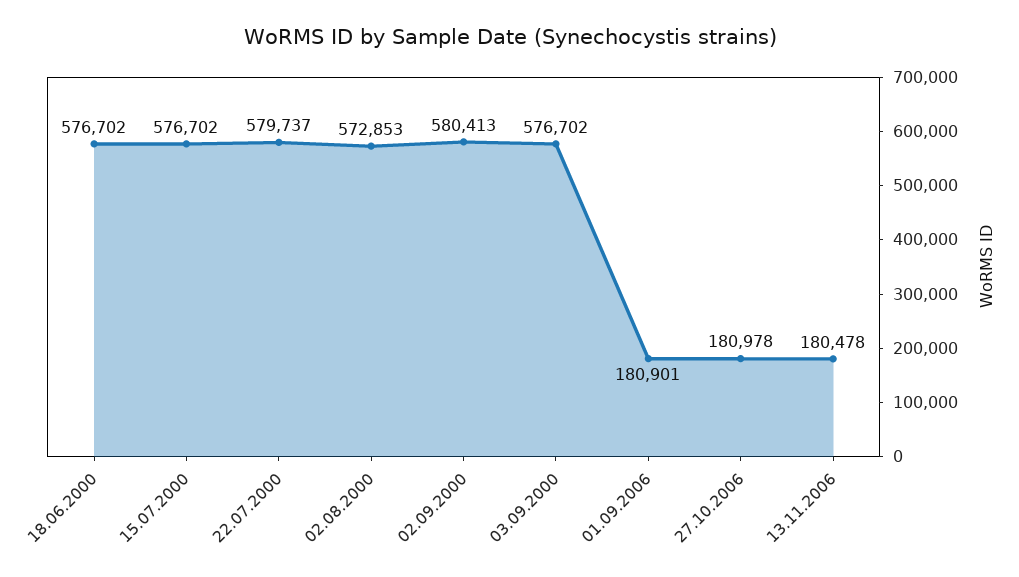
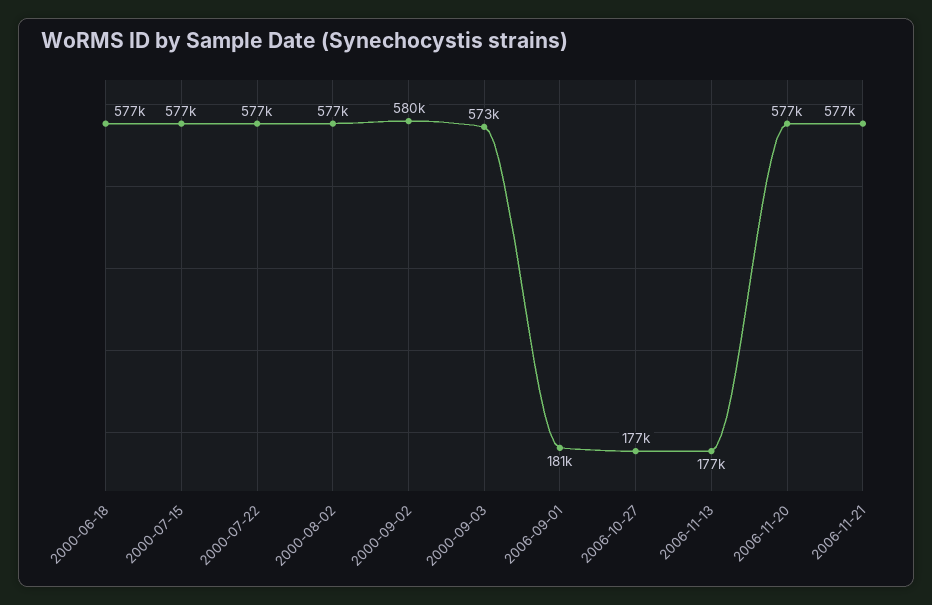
22.07.2000: 579737 -> 577000
02.08.2000: 572853 -> 577000
03.09.2000: 576702 -> 573000
27.10.2006: 180978 -> 177000
13.11.2006: 180478 -> 177000
2006-11-20: none -> 577000
2006-11-21: none -> 577000

